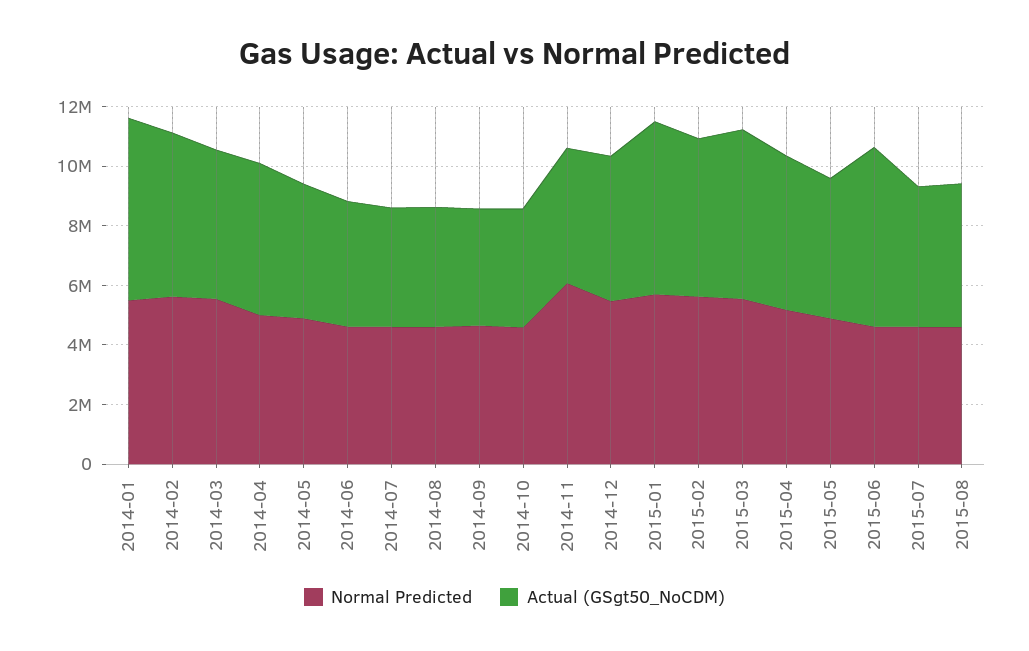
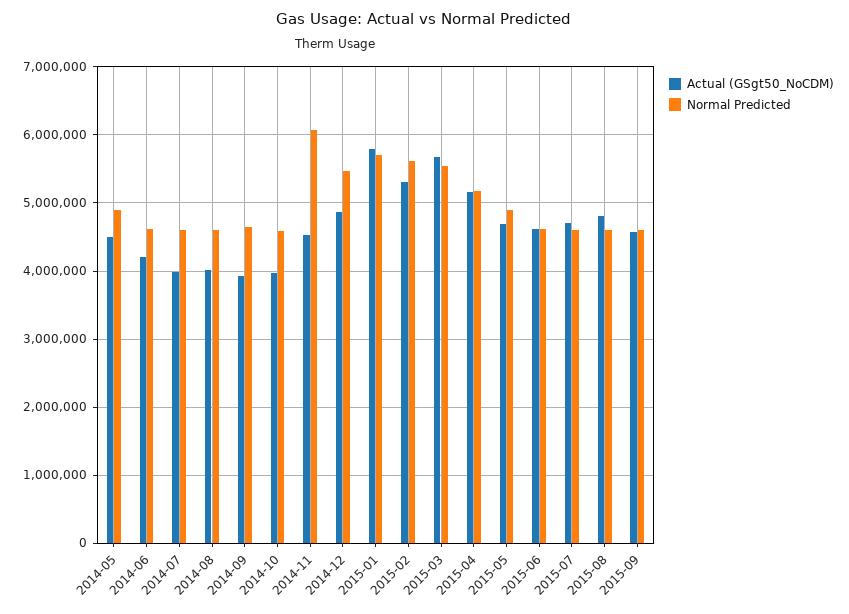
Normal Predicted, 2014-01: 5500000 -> none
Actual (GSgt50_NoCDM), 2014-01: 6000000 -> none
Normal Predicted, 2014-02: 5500000 -> none
Actual (GSgt50_NoCDM), 2014-02: 5500000 -> none
Normal Predicted, 2014-03: 5500000 -> none
Actual (GSgt50_NoCDM), 2014-03: 5000000 -> none
Normal Predicted, 2014-04: 5000000 -> none
Actual (GSgt50_NoCDM), 2014-04: 5000000 -> none
Actual (GSgt50_NoCDM), 2015-06: 6000000 -> 4600000
Actual (GSgt50_NoCDM), 2015-09: none -> 4600000
Normal Predicted, 2015-09: none -> 4600000

